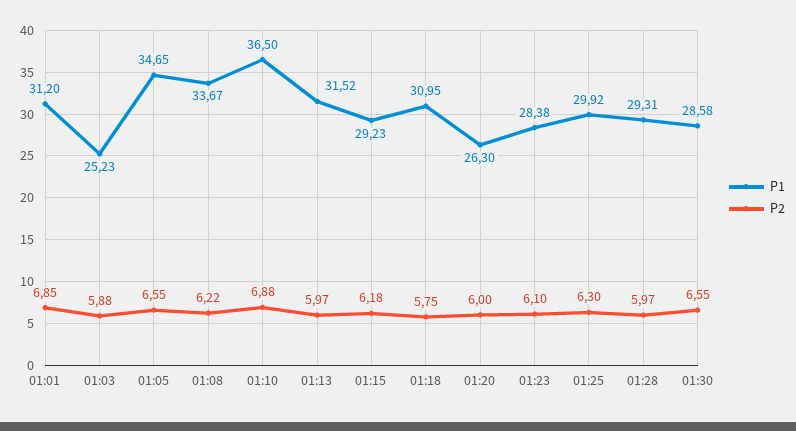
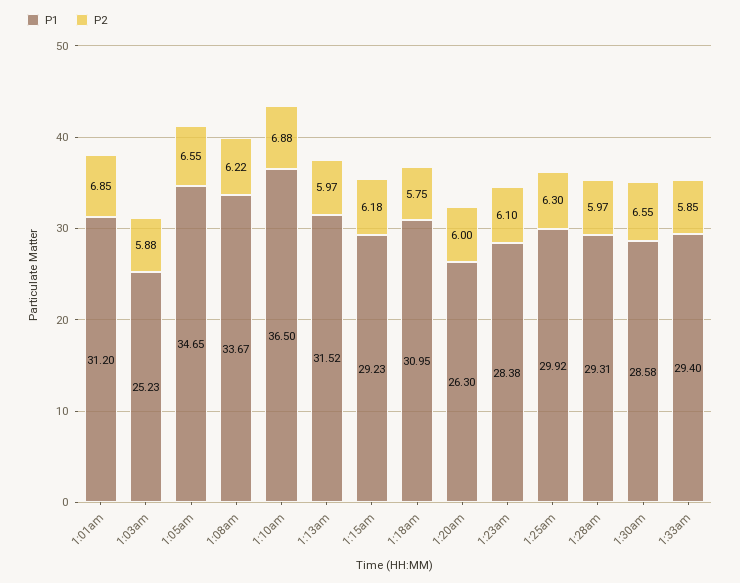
P1, 1:33am: none -> 29.4
P2, 1:33am: none -> 5.85

